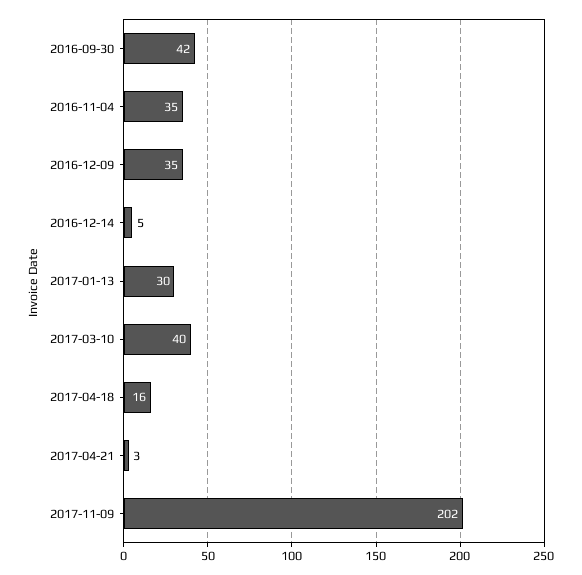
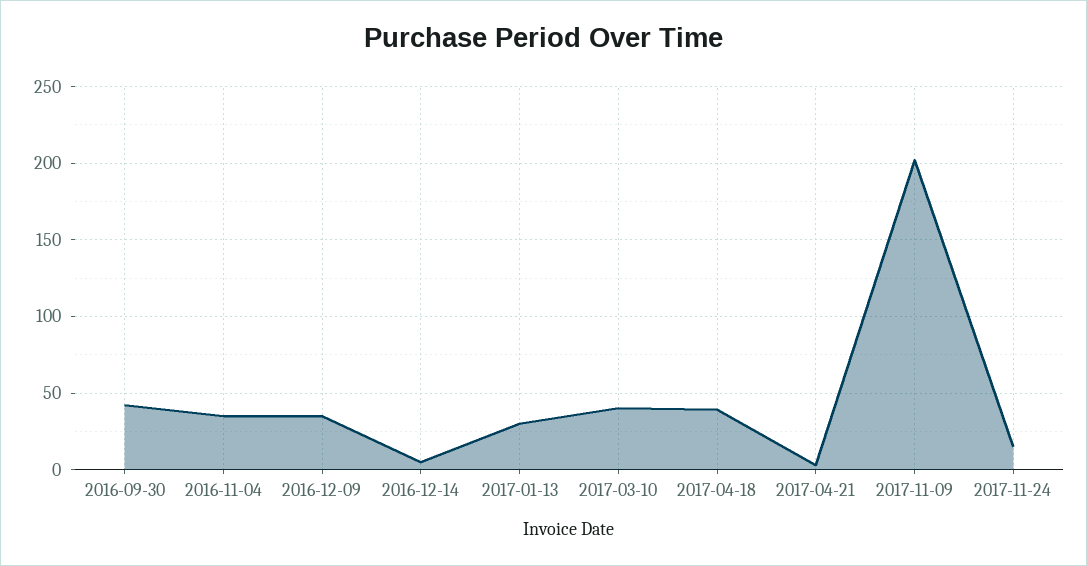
2017-04-18: 16 -> 40
2017-11-24: none -> 15

